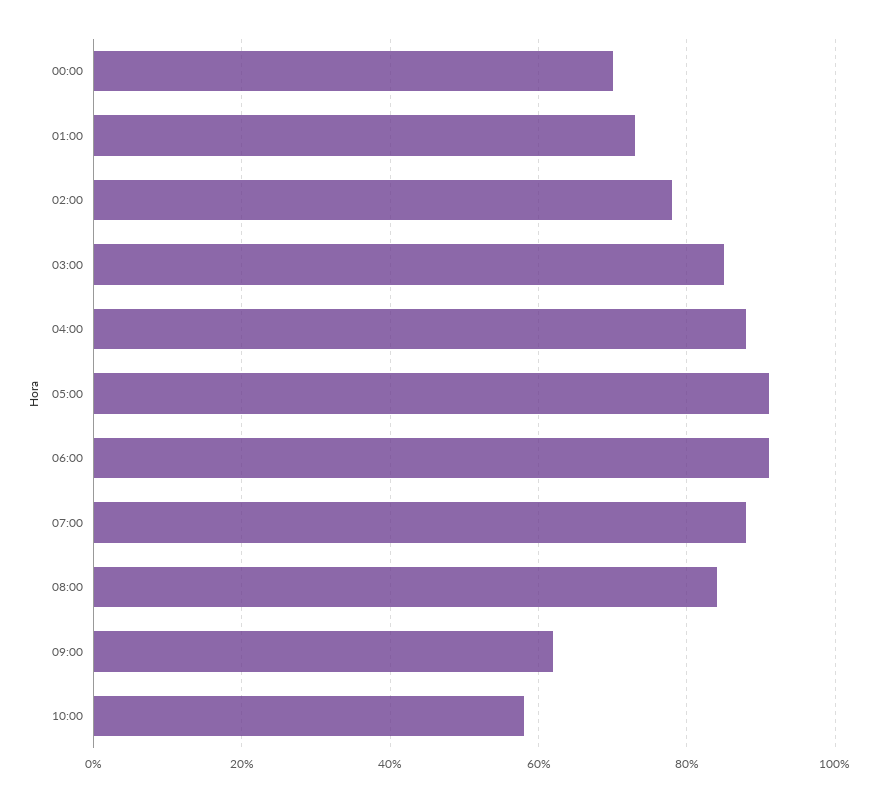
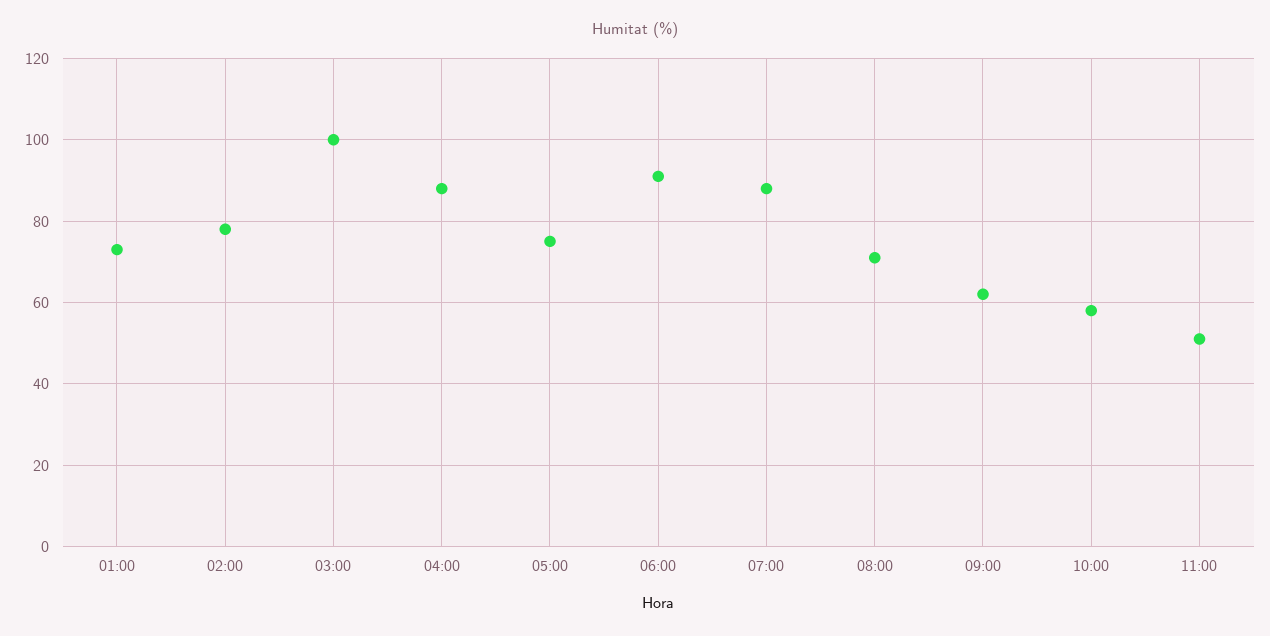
00:00: 70 -> none
03:00: 85 -> 100
05:00: 90 -> 75
08:00: 85 -> 70
11:00: none -> 50

